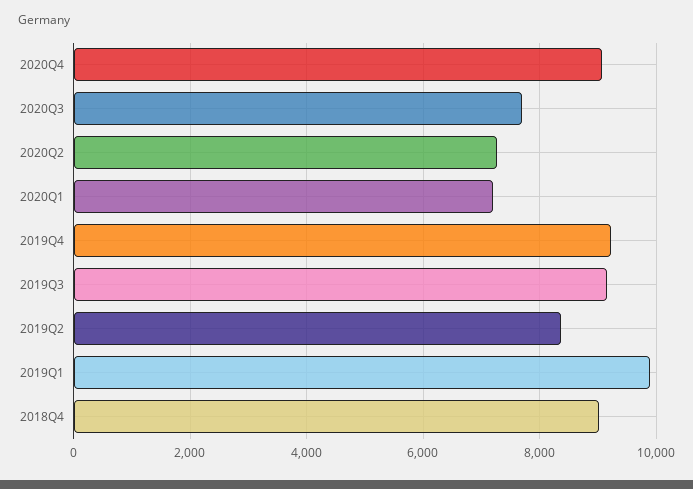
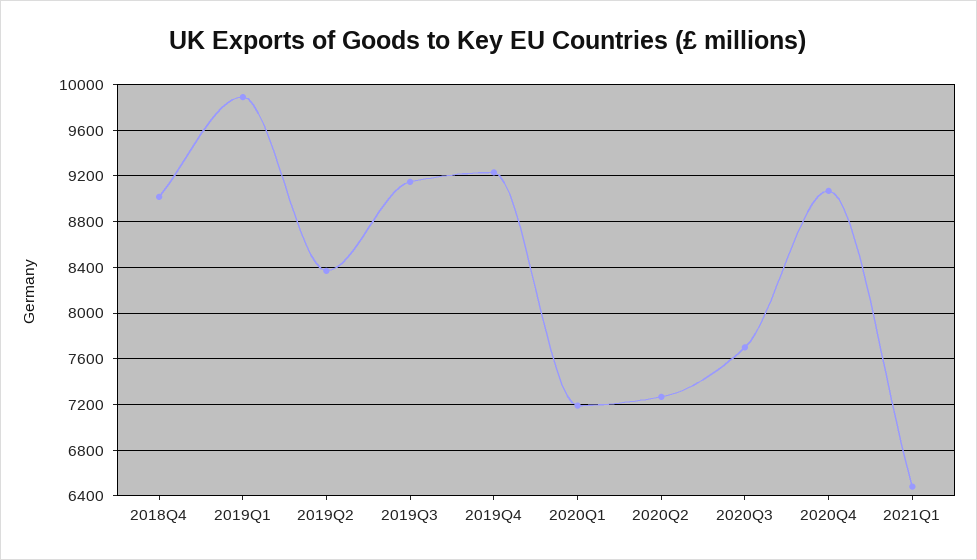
2021Q1: none -> 6500

